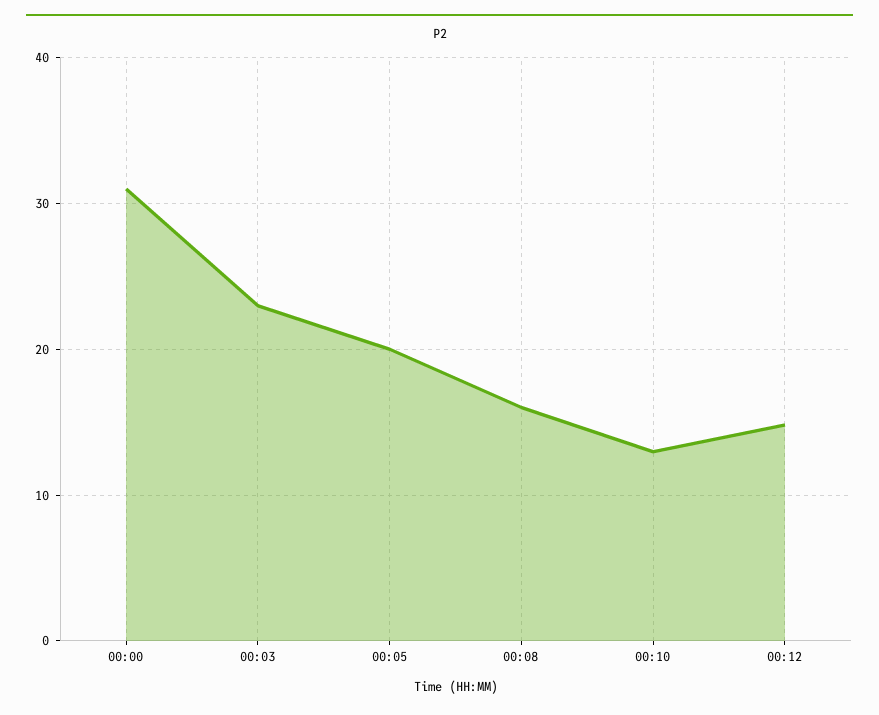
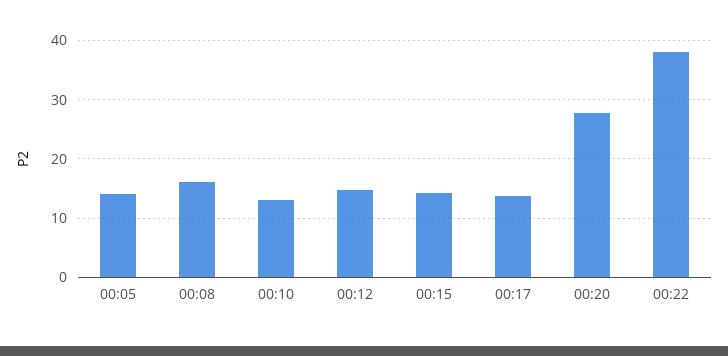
00:00: 31 -> none
00:03: 23 -> none
00:05: 20 -> 14
00:15: none -> 14
00:17: none -> 14
00:20: none -> 28
00:22: none -> 38

